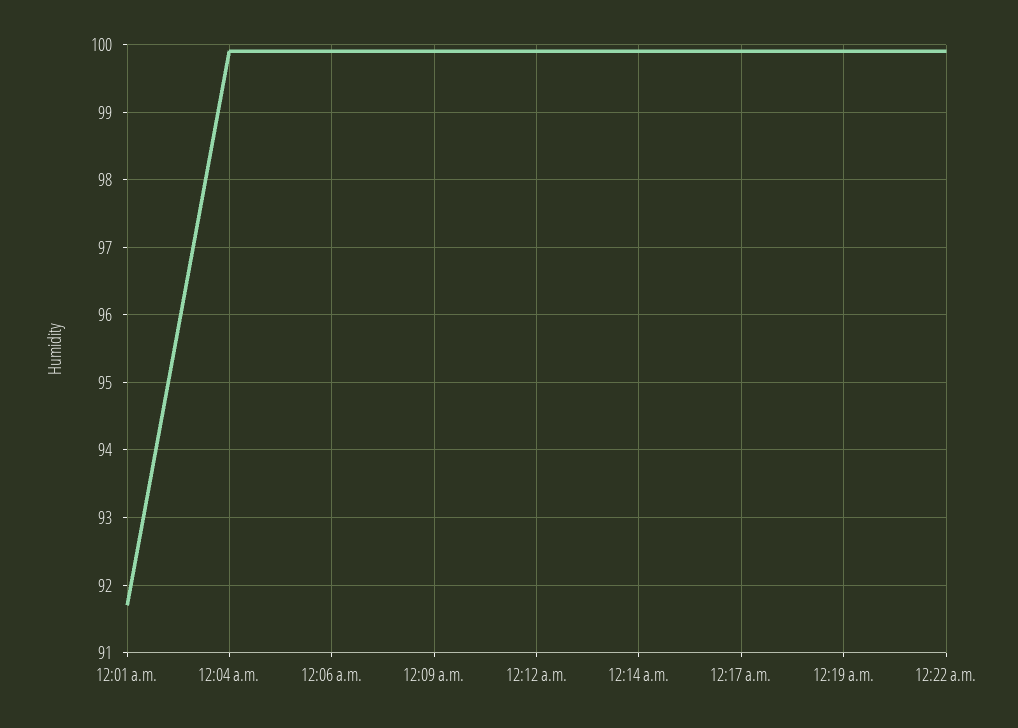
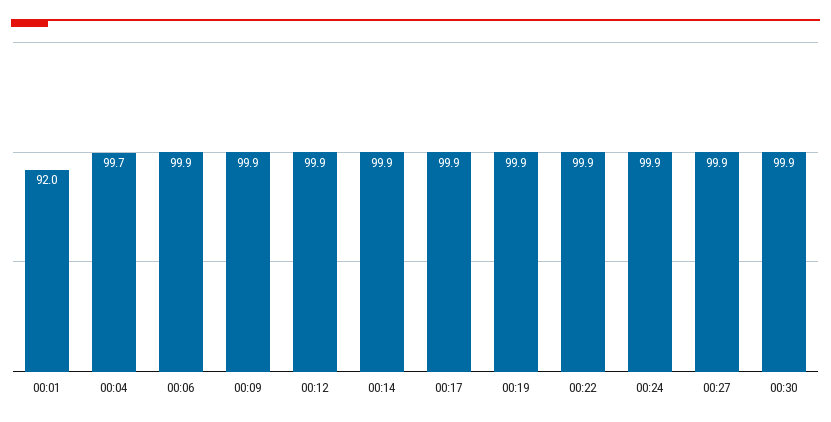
12:01 a.m.: 91.7 -> 92
12:04 a.m.: 99.9 -> 99.7
00:24: none -> 99.9
00:27: none -> 99.9
00:30: none -> 99.9

